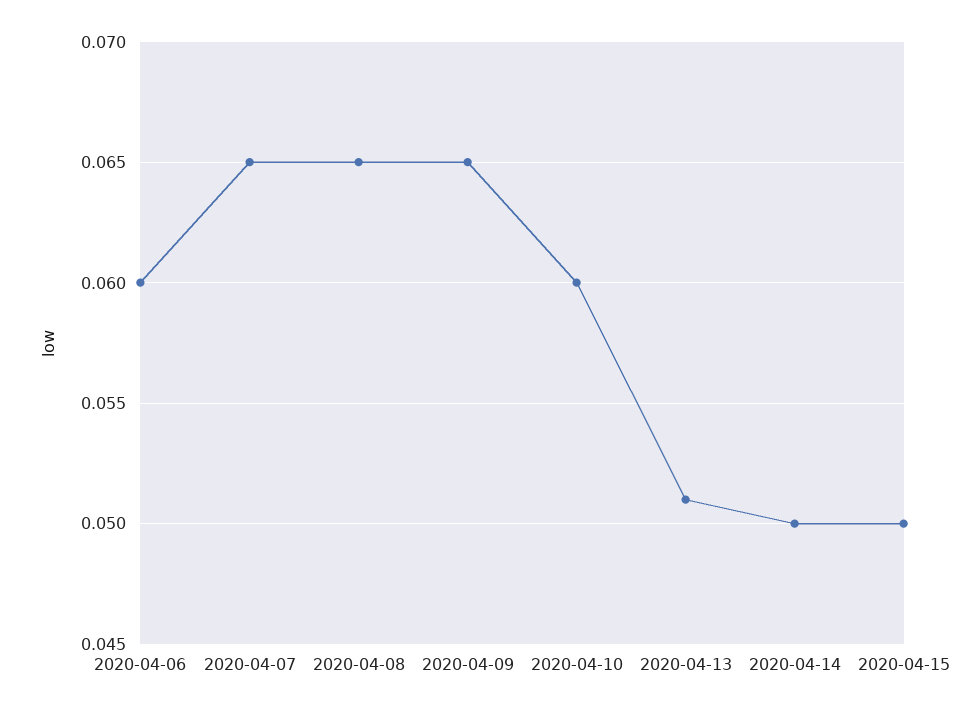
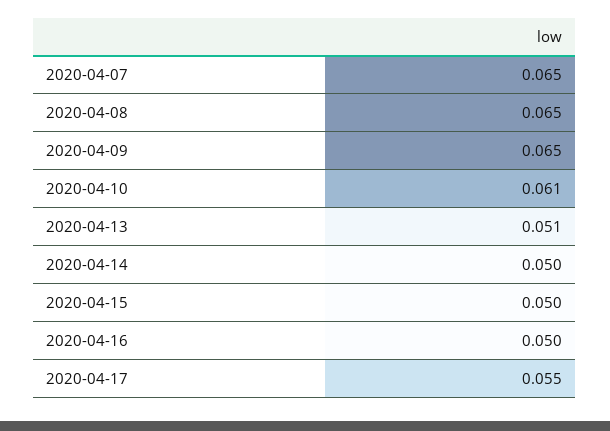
2020-04-06: 0.06 -> none
2020-04-10: 0.06 -> 0.061
2020-04-16: none -> 0.05
2020-04-17: none -> 0.055

